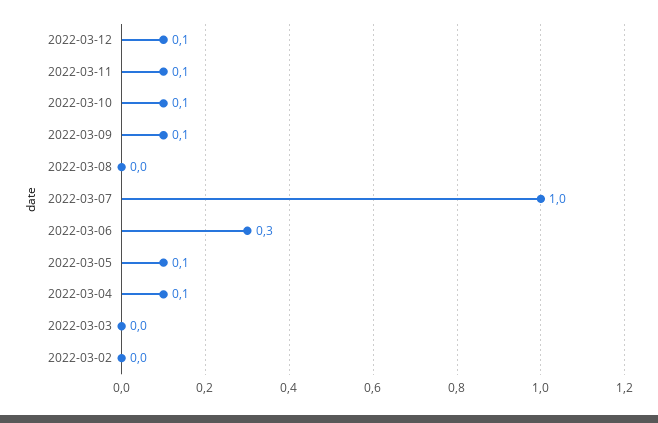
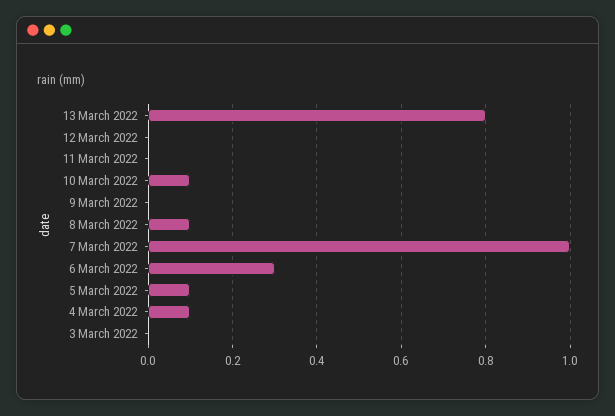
2022-03-12: 0.1 -> 0
2022-03-11: 0.1 -> 0
2022-03-09: 0.1 -> 0
2022-03-08: 0 -> 0.1
2022-03-02: 0 -> none
13 March 2022: none -> 0.8

